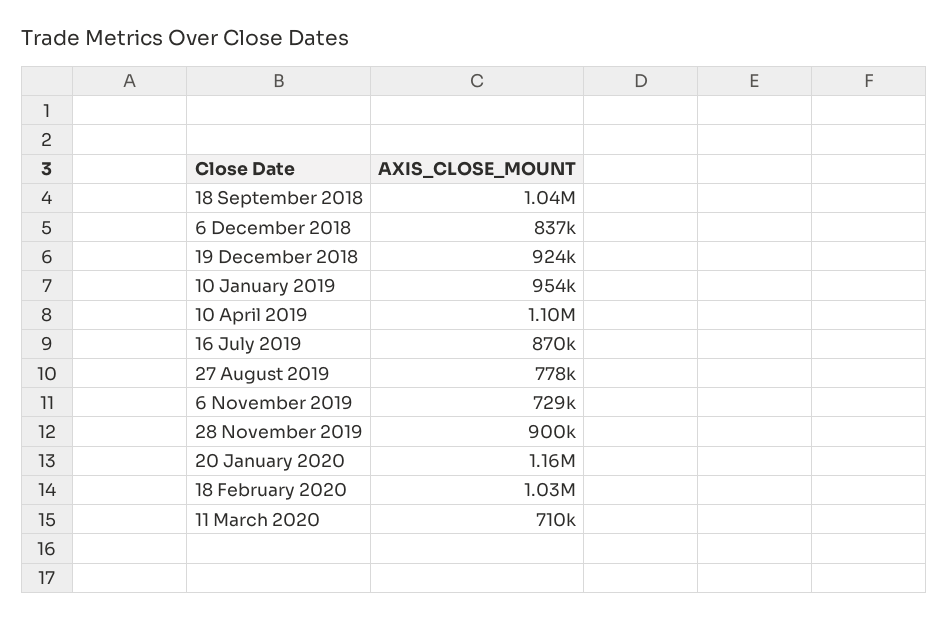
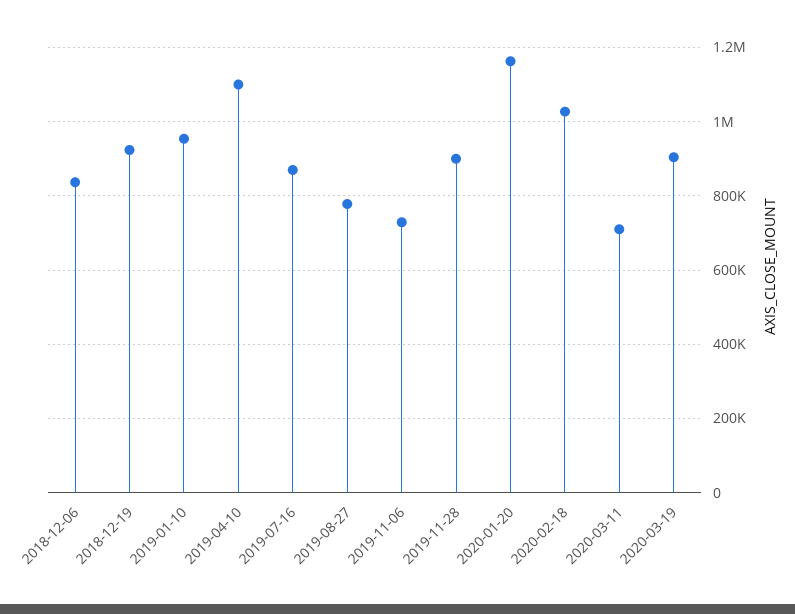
18 September 2018: 1040000 -> none
2020-03-19: none -> 900000

